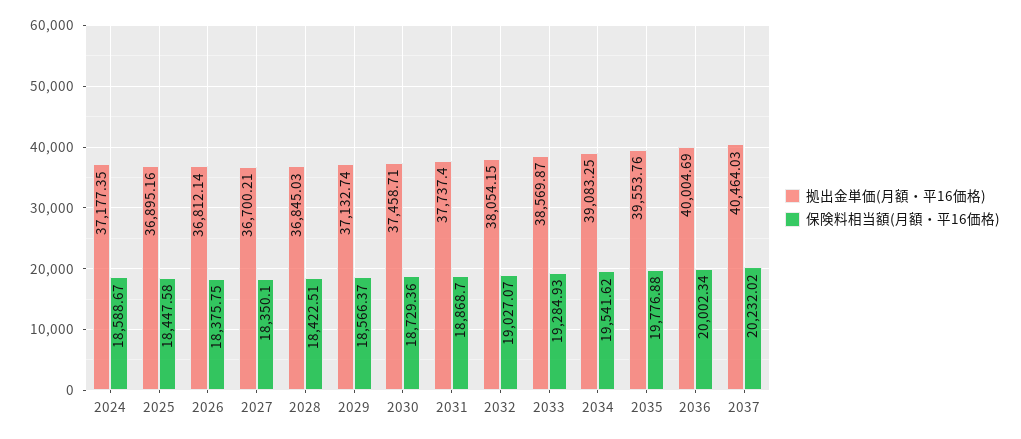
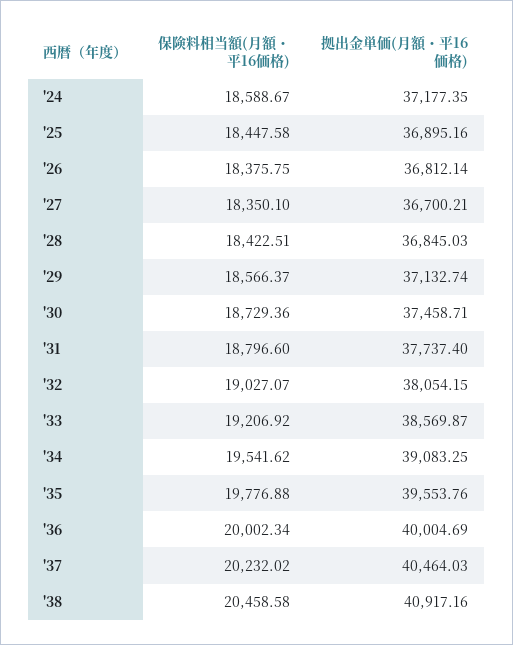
保険料相当額(月額・平16価格), 2031: 18868.7 -> 18796.6
保険料相当額(月額・平16価格), 2033: 19284.93 -> 19206.92
保険料相当額(月額・平16価格), '38: none -> 20458.58
拠出金単価(月額・平16価格), '38: none -> 40917.16

